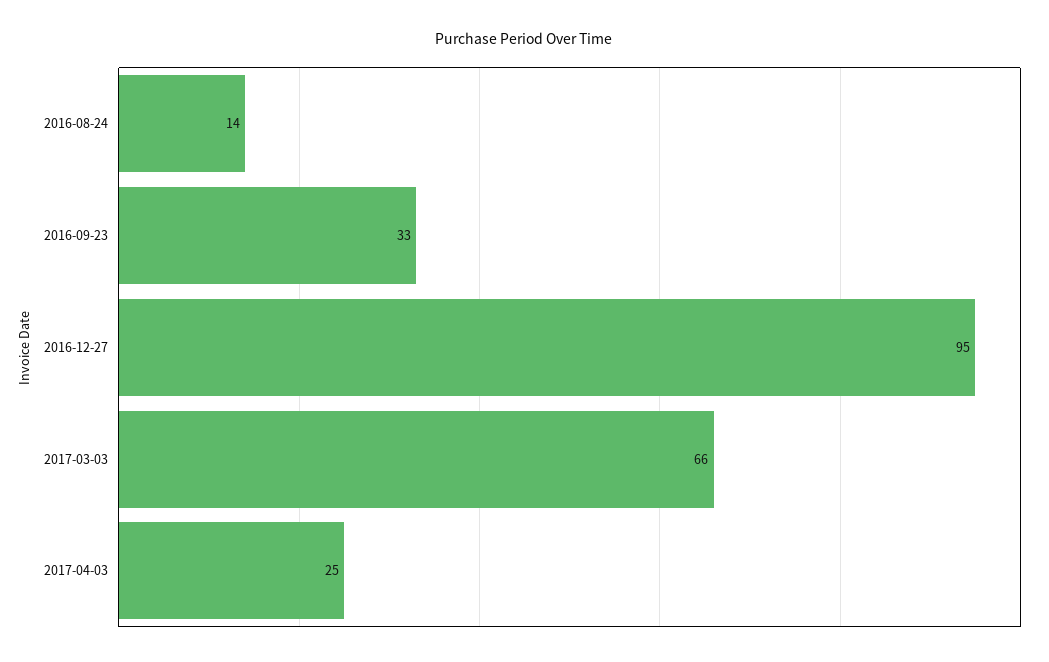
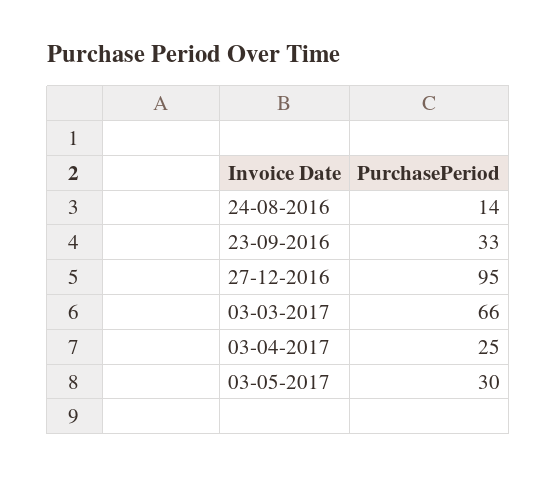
03-05-2017: none -> 30

